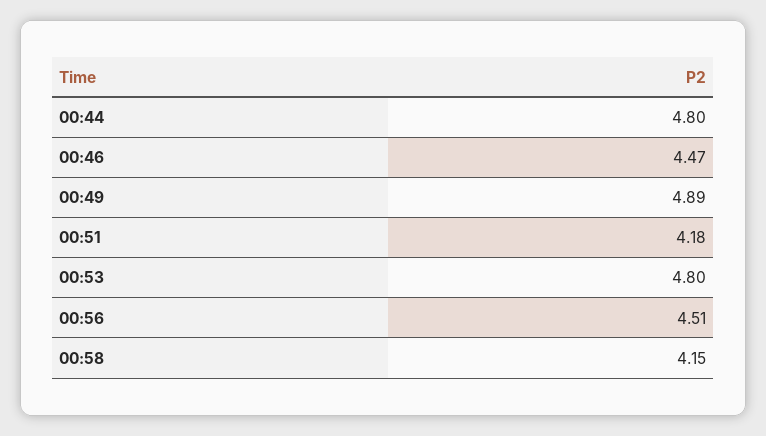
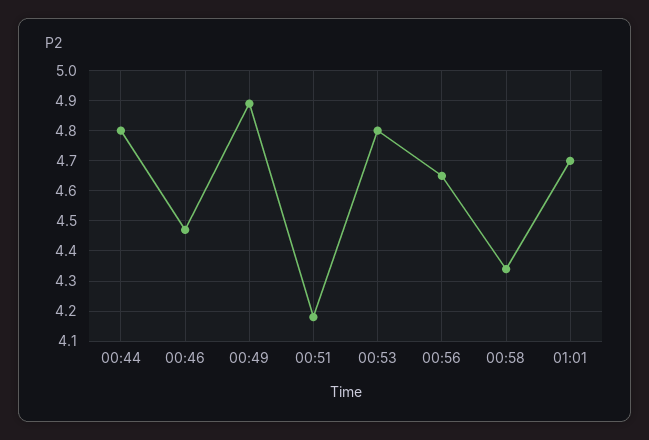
00:56: 4.51 -> 4.65
00:58: 4.15 -> 4.35
01:01: none -> 4.7

